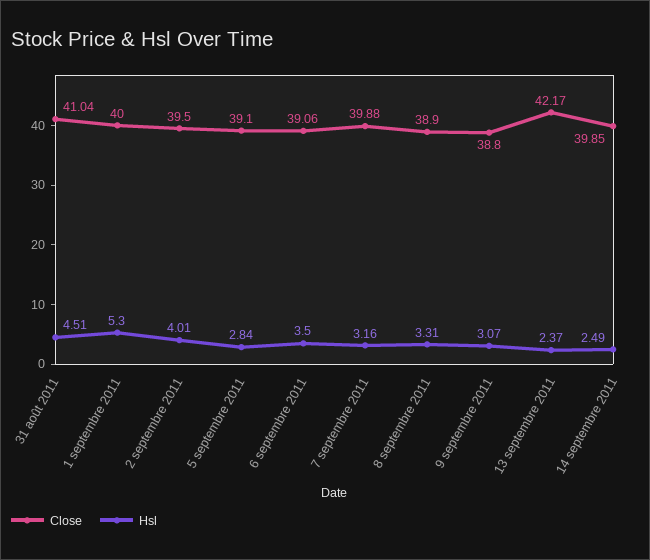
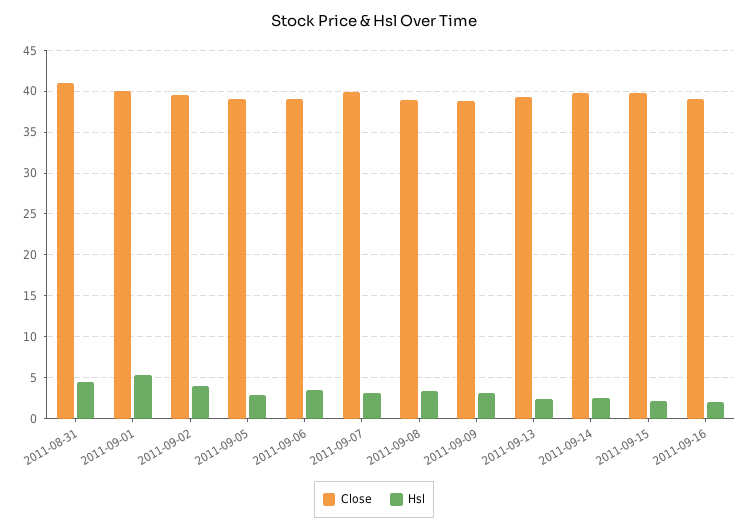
Close, 13 septembre 2011: 42.17 -> 39
Close, 2011-09-15: none -> 40
Hsl, 2011-09-15: none -> 2
Close, 2011-09-16: none -> 39
Hsl, 2011-09-16: none -> 2

